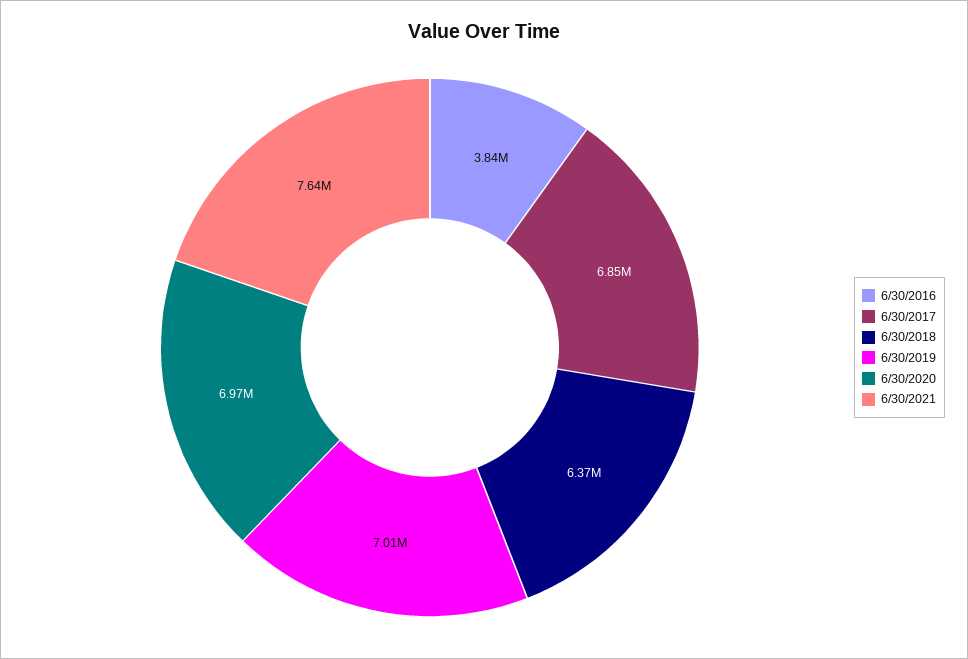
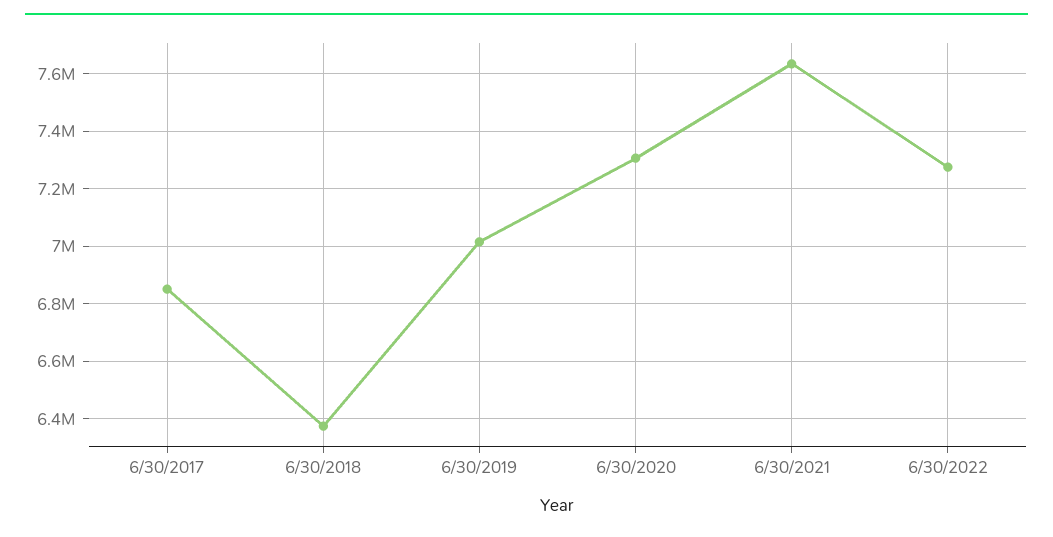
6/30/2016: 3840000 -> none
6/30/2020: 6970000 -> 7300000
6/30/2022: none -> 7275000

